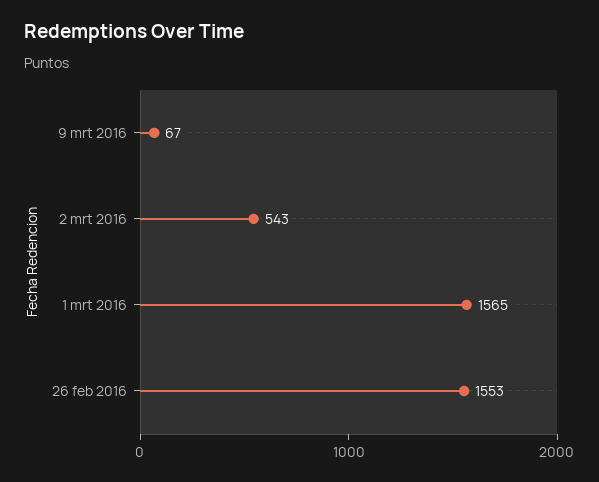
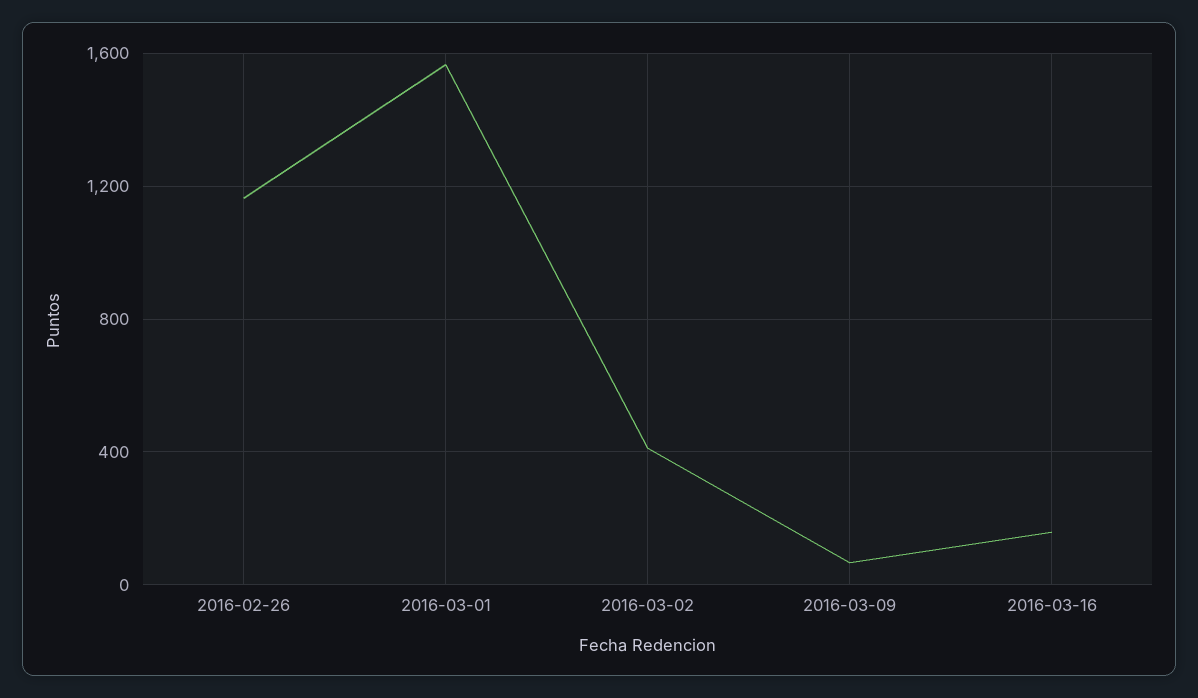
2 mrt 2016: 543 -> 400
26 feb 2016: 1553 -> 1150
2016-03-16: none -> 150

